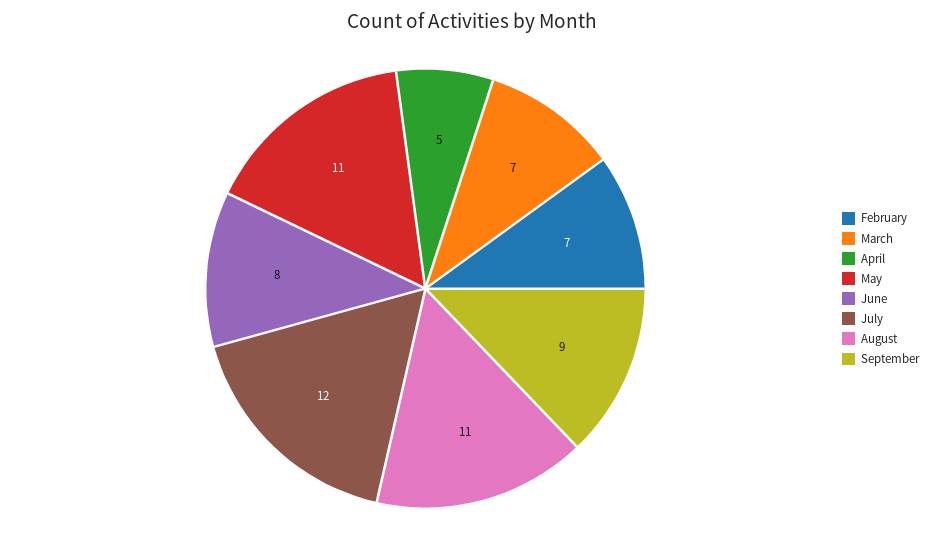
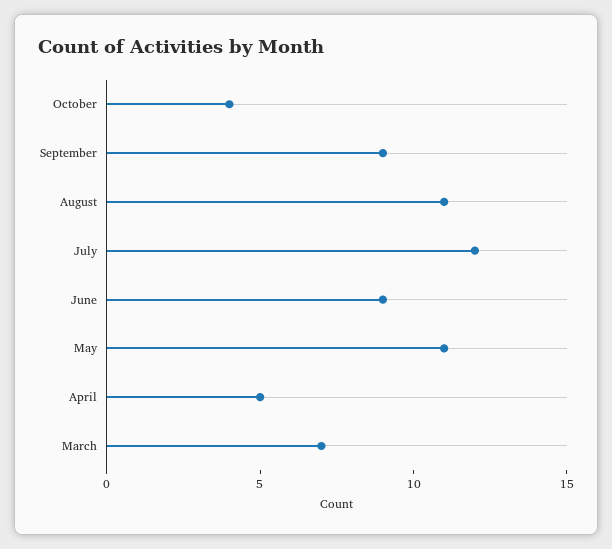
February: 7 -> none
June: 8 -> 9
October: none -> 4

